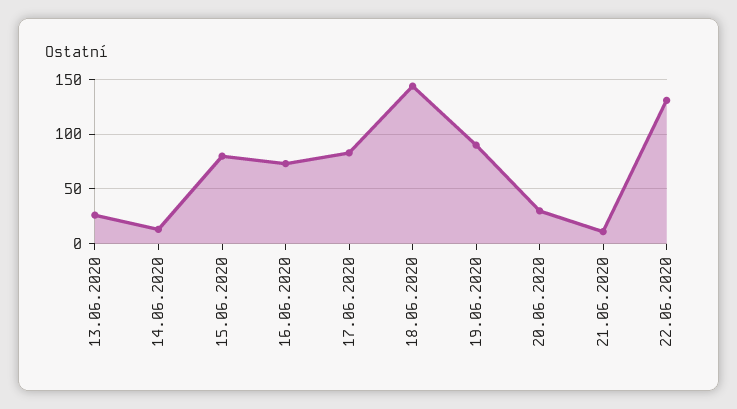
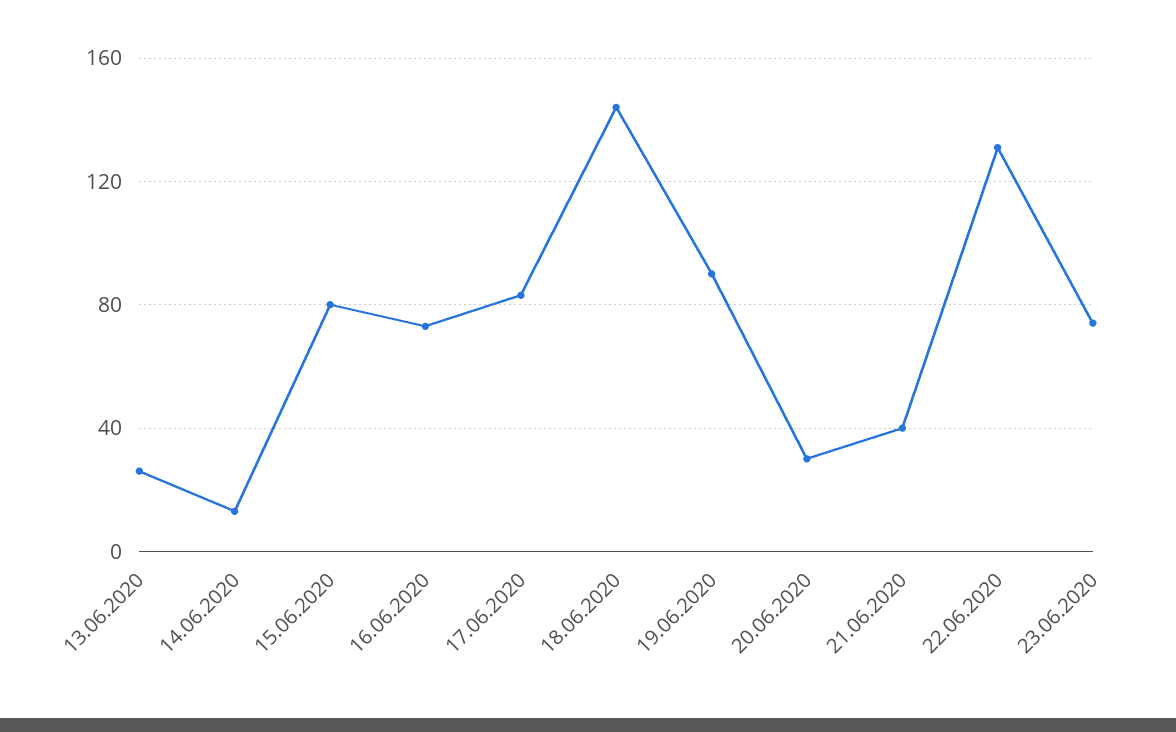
21.06.2020: 10 -> 40
23.06.2020: none -> 75

